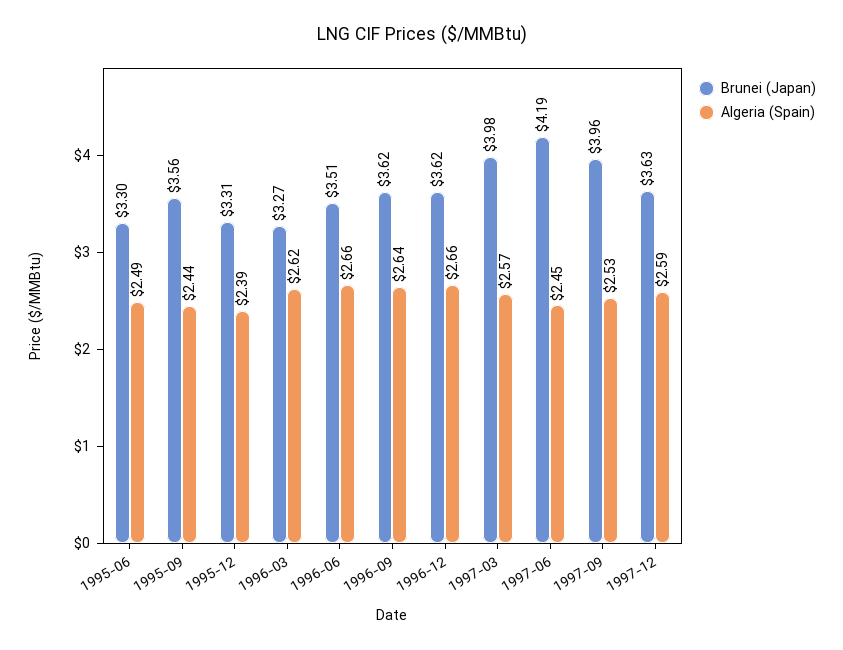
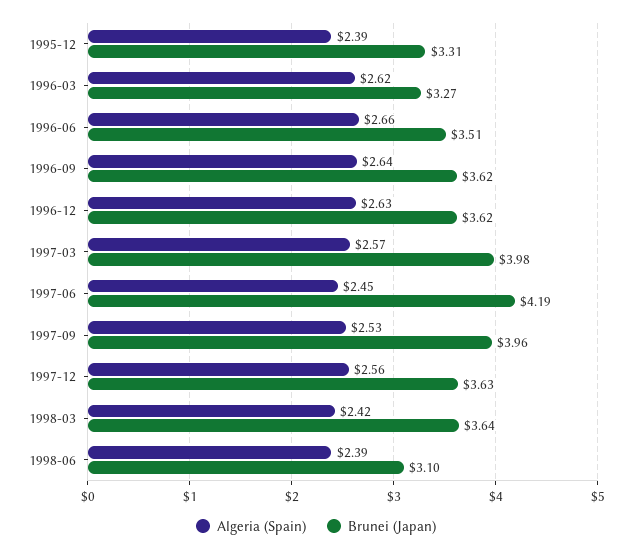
Brunei (Japan), 1995-06: 3.3 -> none
Algeria (Spain), 1995-06: 2.49 -> none
Brunei (Japan), 1995-09: 3.56 -> none
Algeria (Spain), 1995-09: 2.44 -> none
Algeria (Spain), 1996-12: 2.66 -> 2.63
Algeria (Spain), 1997-12: 2.59 -> 2.56
Algeria (Spain), 1998-03: none -> 2.42
Brunei (Japan), 1998-03: none -> 3.64
Algeria (Spain), 1998-06: none -> 2.39
Brunei (Japan), 1998-06: none -> 3.1

